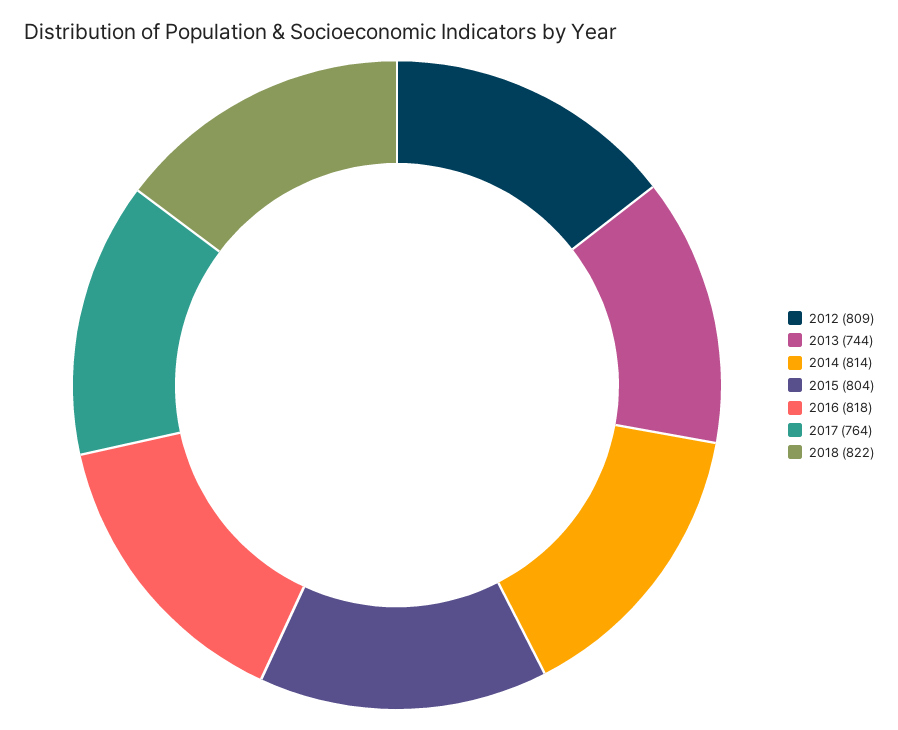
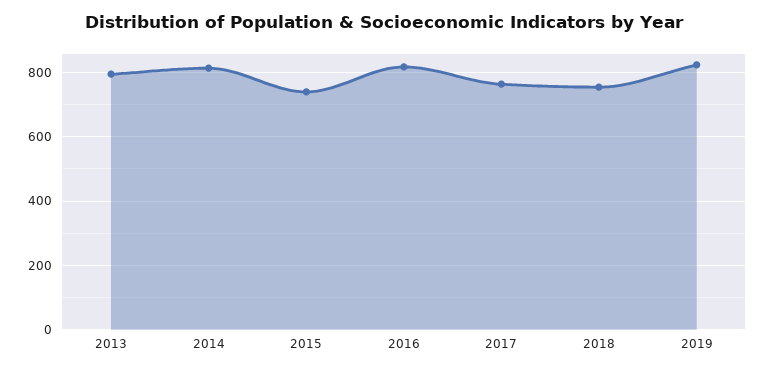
2012: 809 -> none
2013: 744 -> 800
2015: 804 -> 740
2018: 822 -> 760
2019: none -> 820

